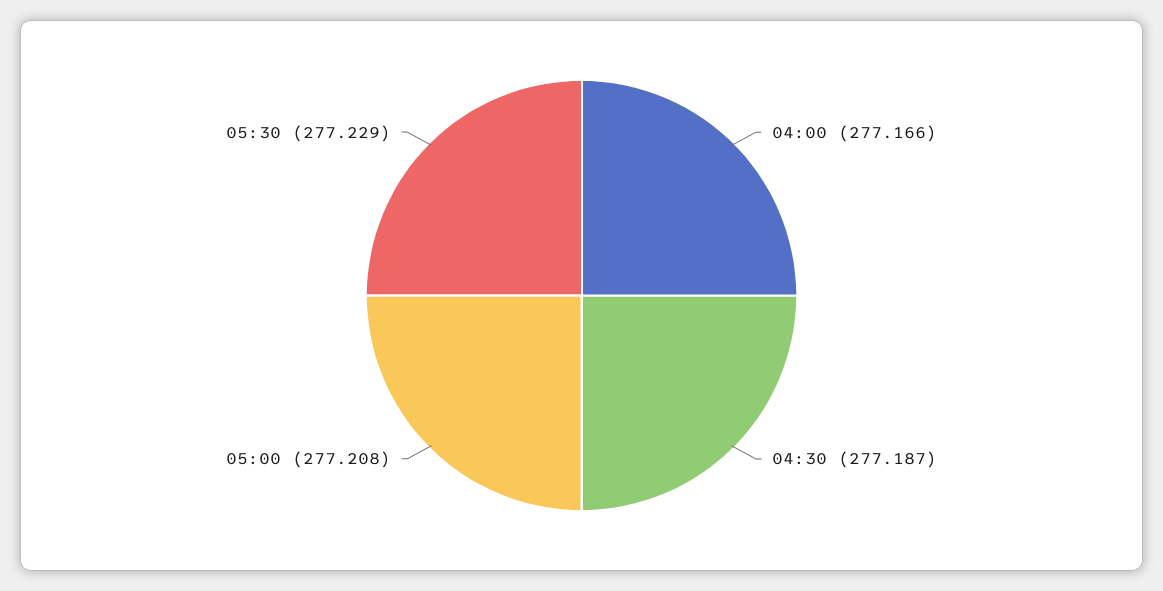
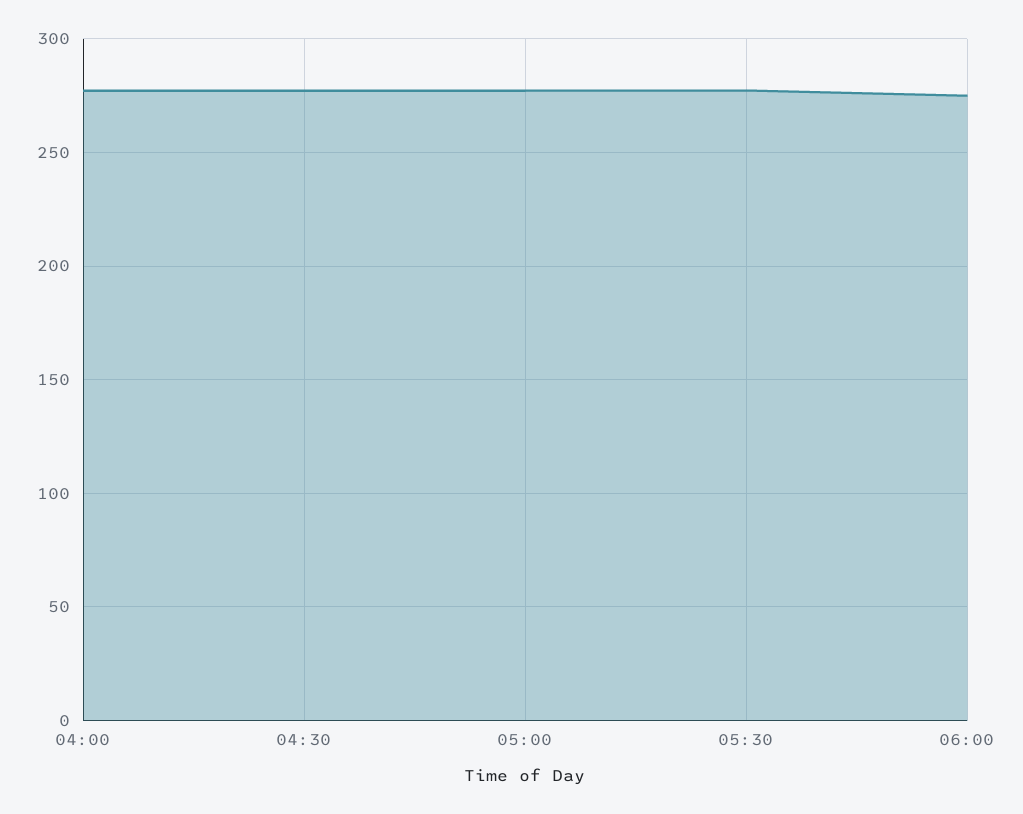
06:00: none -> 275

